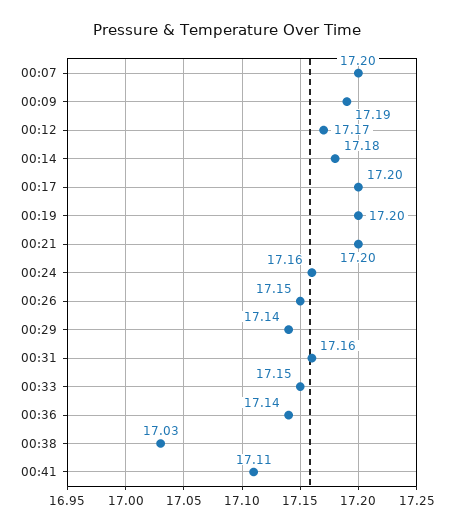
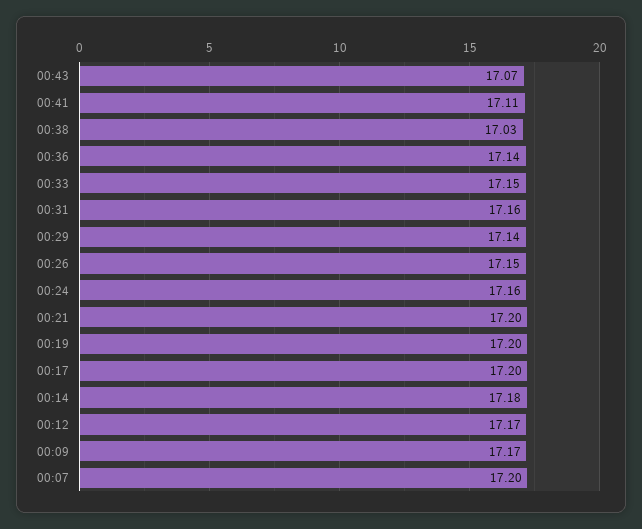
00:09: 17.19 -> 17.17
00:43: none -> 17.07

